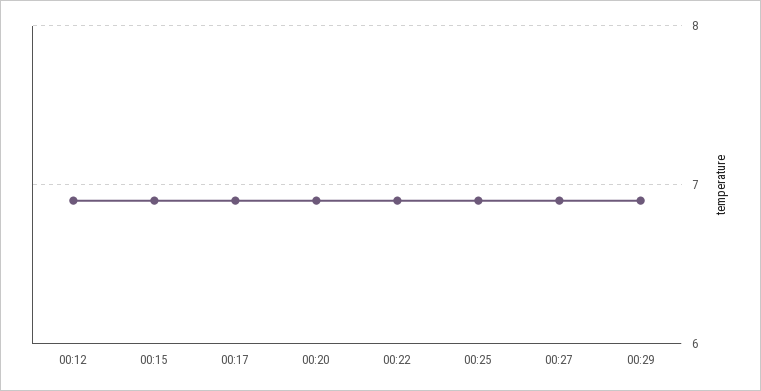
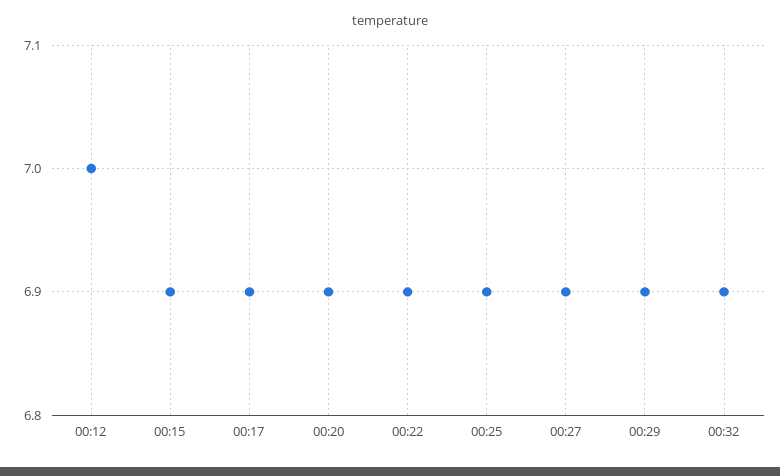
00:12: 6.9 -> 7
00:32: none -> 6.9

